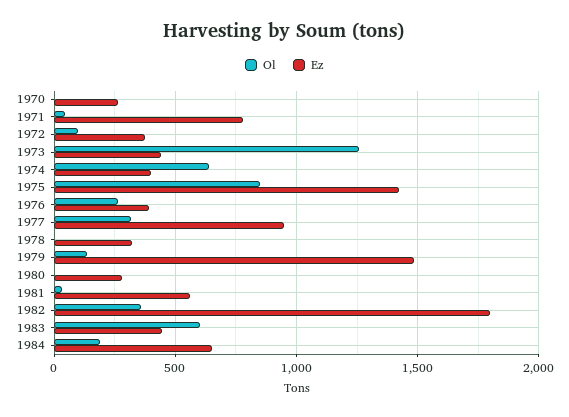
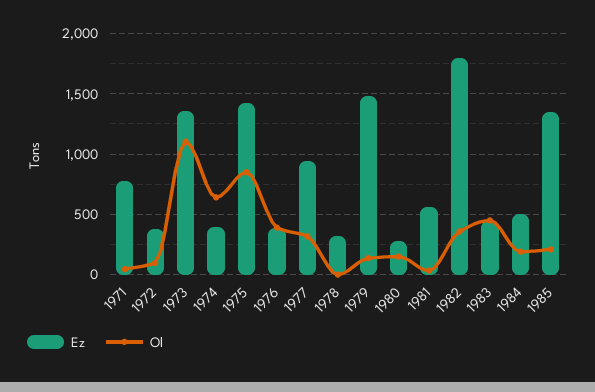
Ol, 1970: 0 -> none
Ez, 1970: 250 -> none
Ol, 1973: 1250 -> 1100
Ez, 1973: 450 -> 1350
Ol, 1976: 250 -> 400
Ol, 1980: 0 -> 150
Ol, 1983: 600 -> 450
Ez, 1984: 650 -> 500
Ez, 1985: none -> 1350
Ol, 1985: none -> 200

